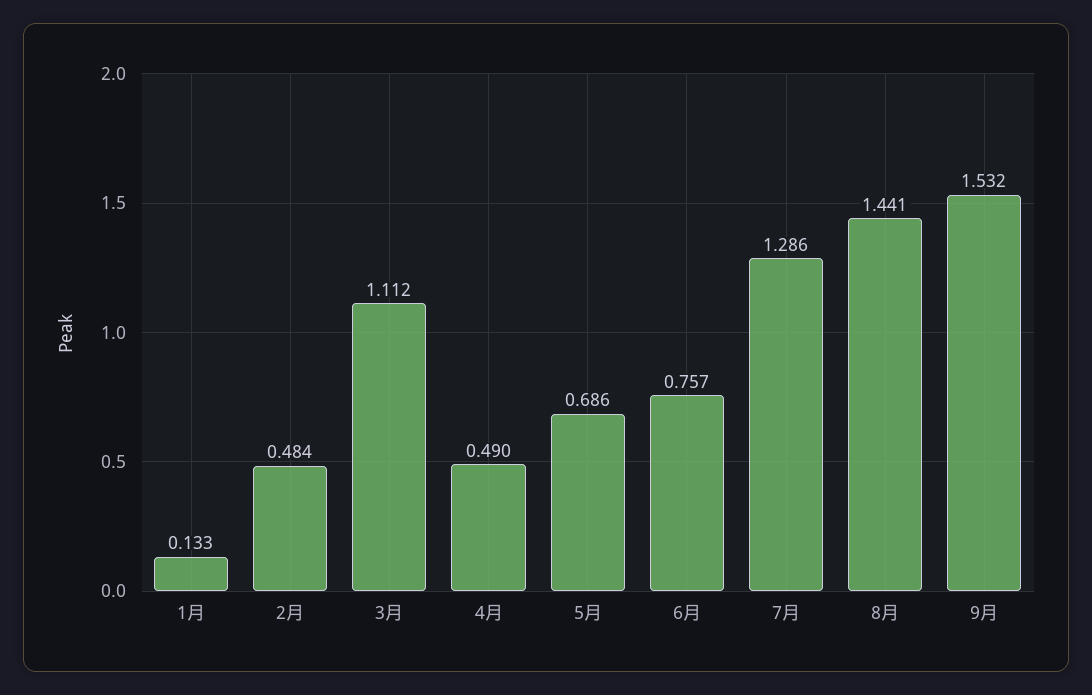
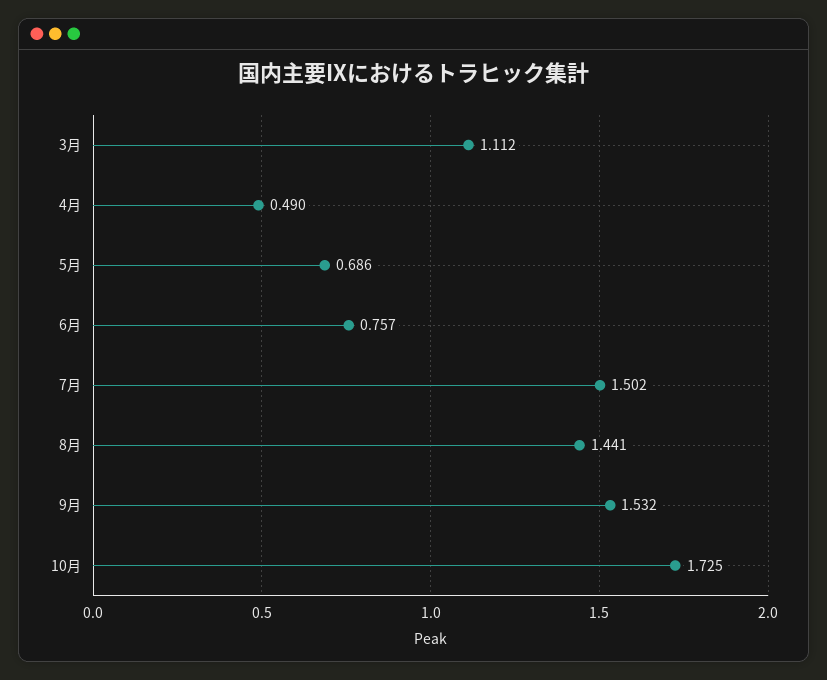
1月: 0.133 -> none
2月: 0.484 -> none
7月: 1.286 -> 1.502
10月: none -> 1.725

